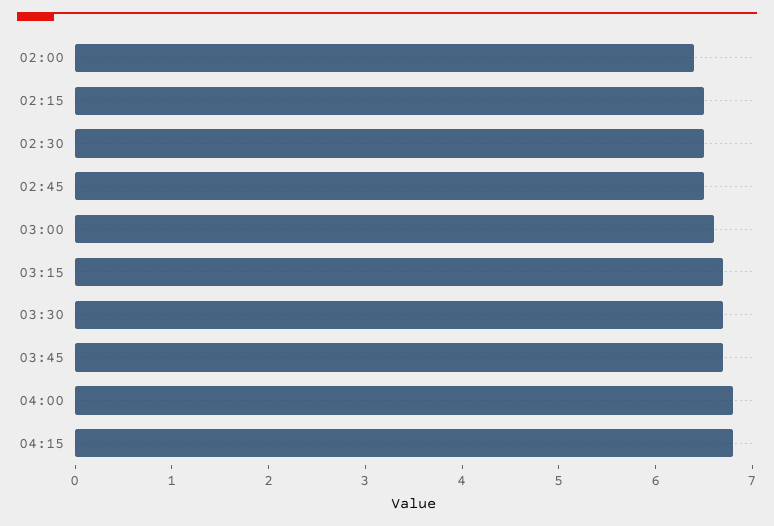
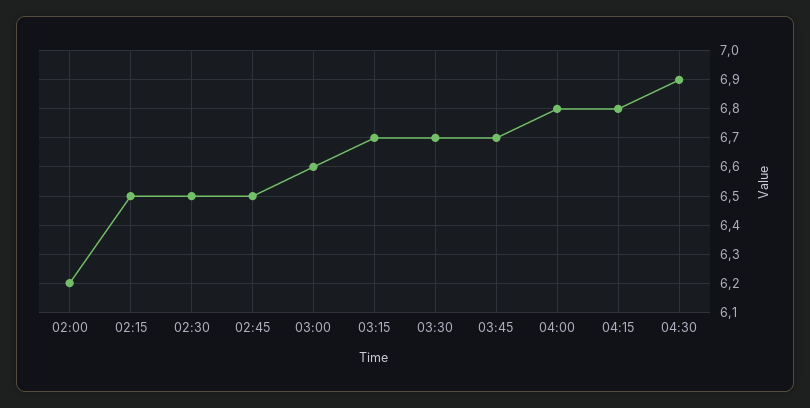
02:00: 6.4 -> 6.2
04:30: none -> 6.9

